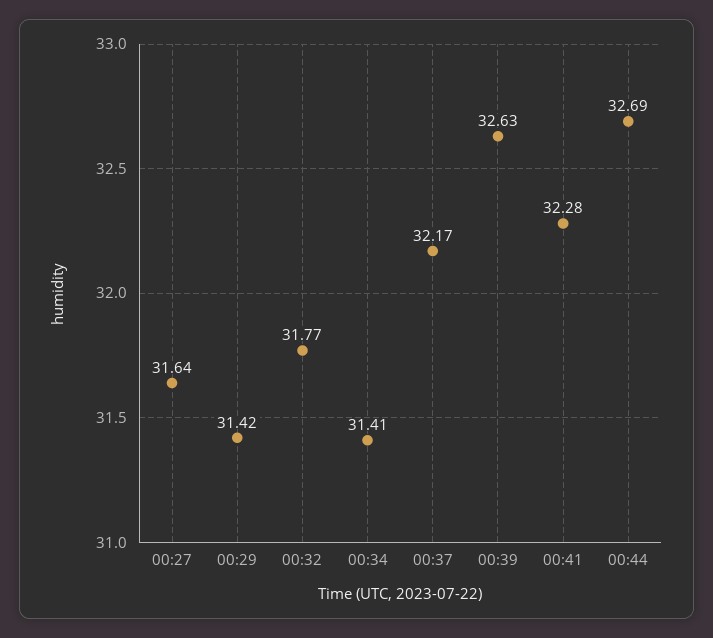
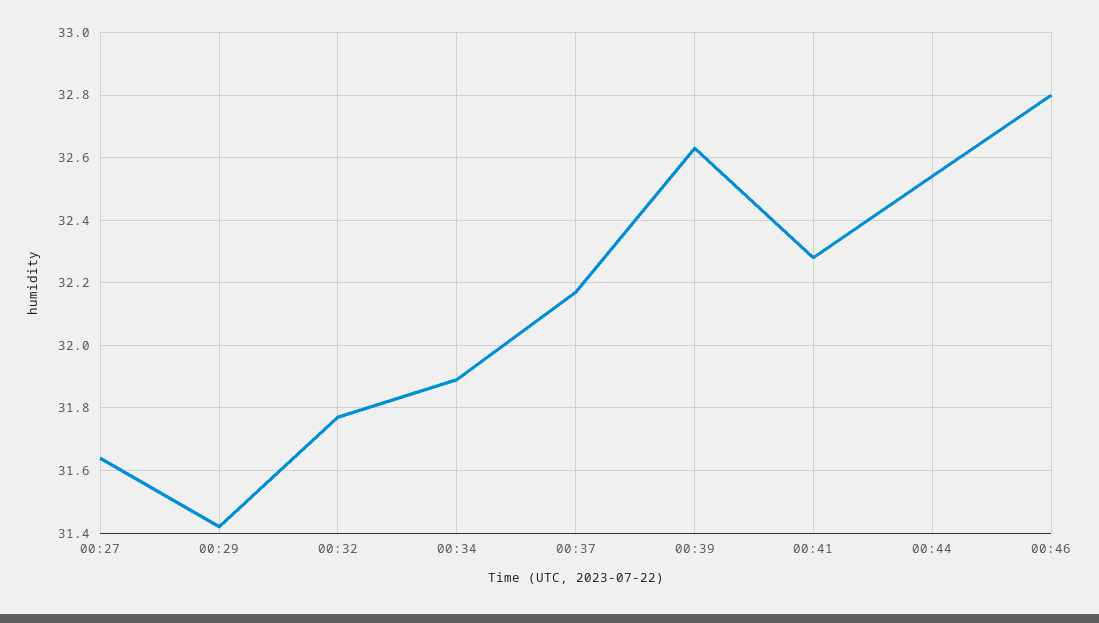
00:34: 31.41 -> 31.9
00:44: 32.69 -> 32.55
00:46: none -> 32.8

